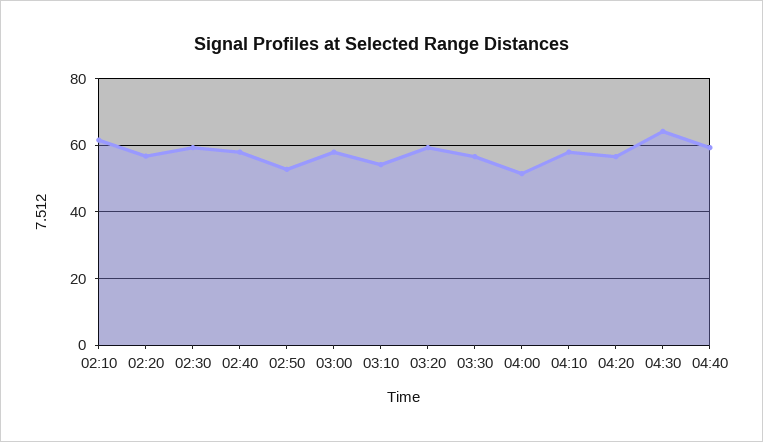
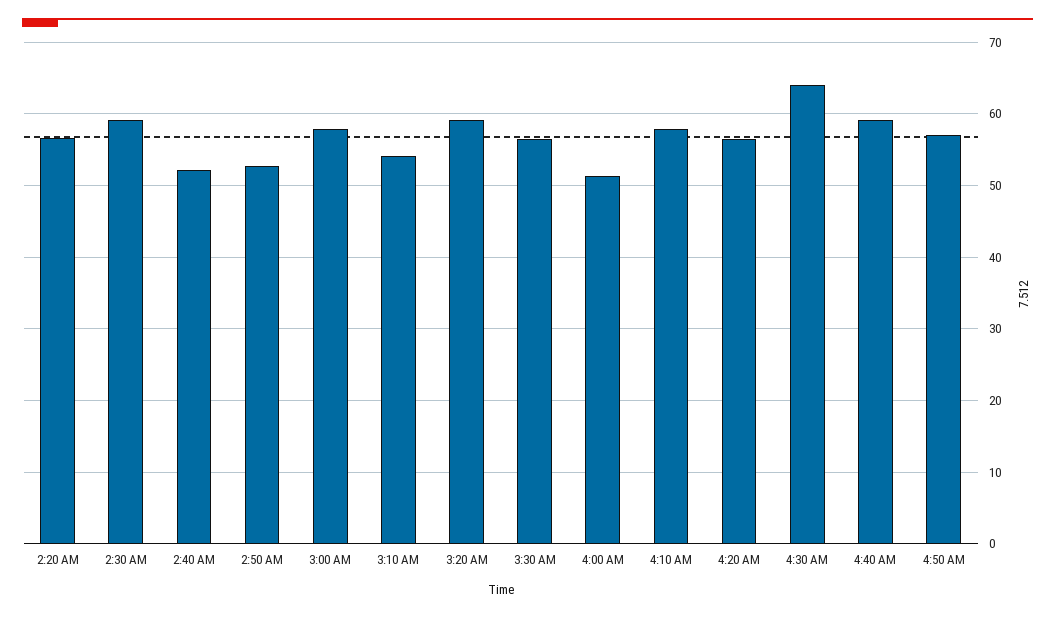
02:10: 62 -> none
02:40: 58 -> 52
4:50 AM: none -> 57

